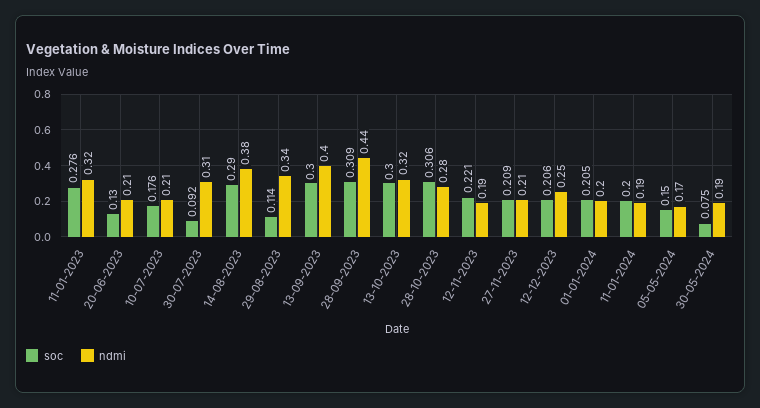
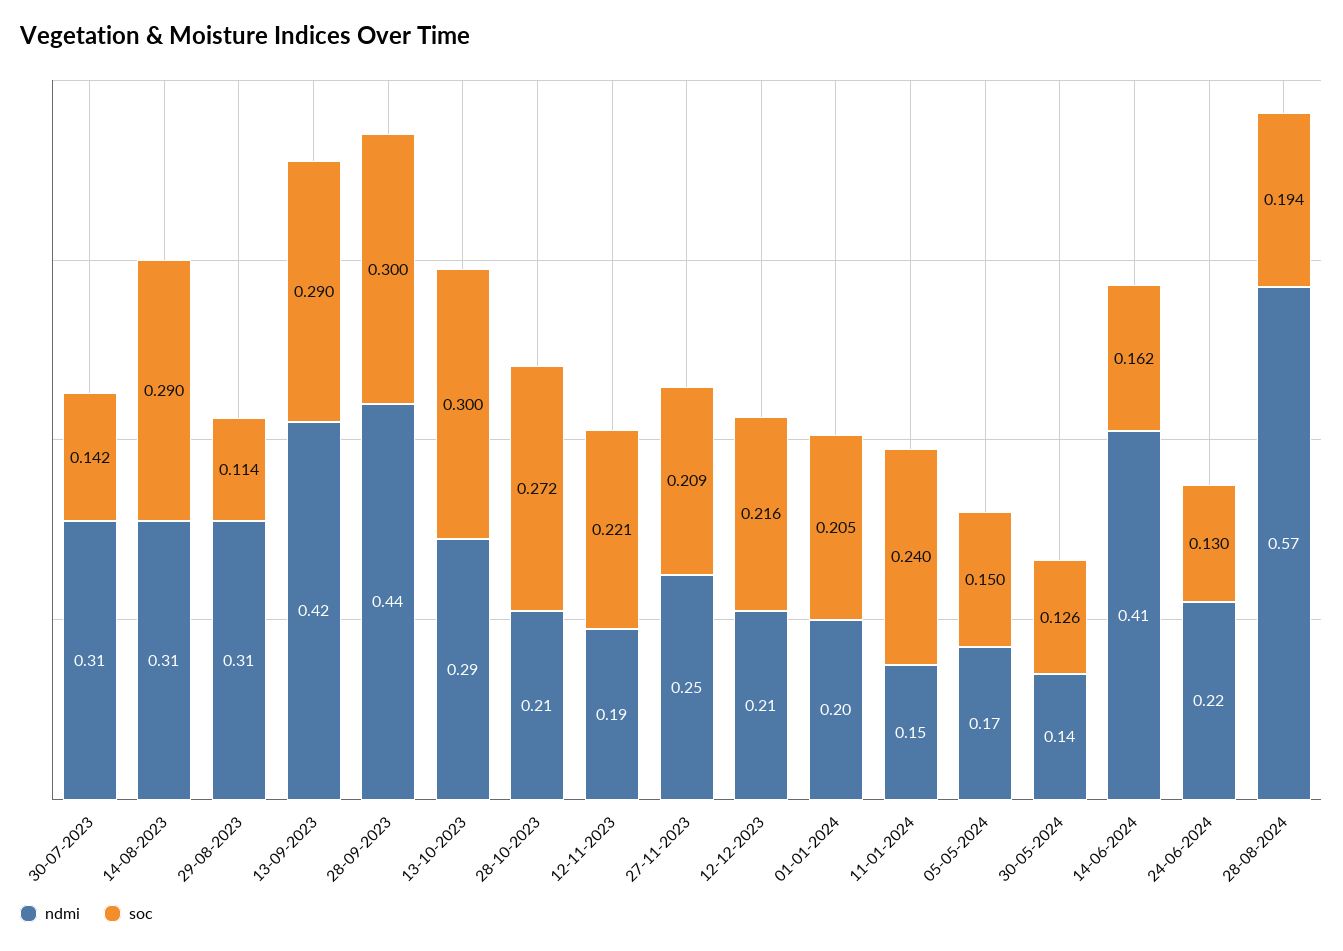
soc, 11-01-2023: 0.276 -> none
ndmi, 11-01-2023: 0.32 -> none
soc, 20-06-2023: 0.13 -> none
ndmi, 20-06-2023: 0.21 -> none
soc, 10-07-2023: 0.176 -> none
ndmi, 10-07-2023: 0.21 -> none
soc, 30-07-2023: 0.092 -> 0.142
ndmi, 14-08-2023: 0.38 -> 0.31
ndmi, 29-08-2023: 0.34 -> 0.31
soc, 13-09-2023: 0.3 -> 0.29
ndmi, 13-09-2023: 0.4 -> 0.42
soc, 28-09-2023: 0.309 -> 0.3
ndmi, 13-10-2023: 0.32 -> 0.29
soc, 28-10-2023: 0.306 -> 0.272
ndmi, 28-10-2023: 0.28 -> 0.21
ndmi, 27-11-2023: 0.21 -> 0.25
soc, 12-12-2023: 0.206 -> 0.216
ndmi, 12-12-2023: 0.25 -> 0.21
soc, 11-01-2024: 0.2 -> 0.24
ndmi, 11-01-2024: 0.19 -> 0.15
soc, 30-05-2024: 0.075 -> 0.126
ndmi, 30-05-2024: 0.19 -> 0.14
ndmi, 14-06-2024: none -> 0.41
soc, 14-06-2024: none -> 0.162
ndmi, 24-06-2024: none -> 0.22
soc, 24-06-2024: none -> 0.13
ndmi, 28-08-2024: none -> 0.57
soc, 28-08-2024: none -> 0.194

